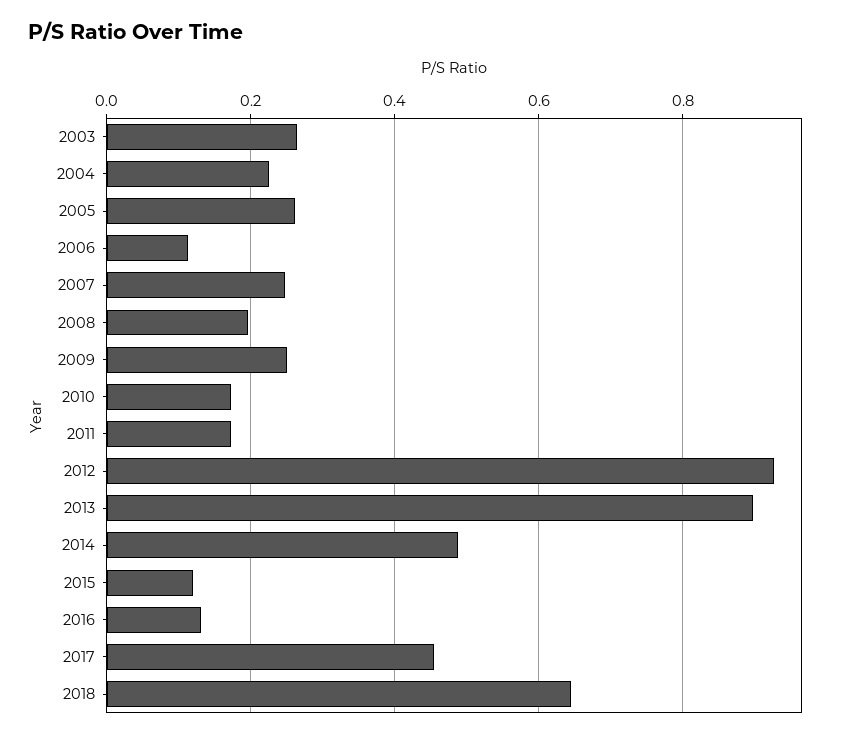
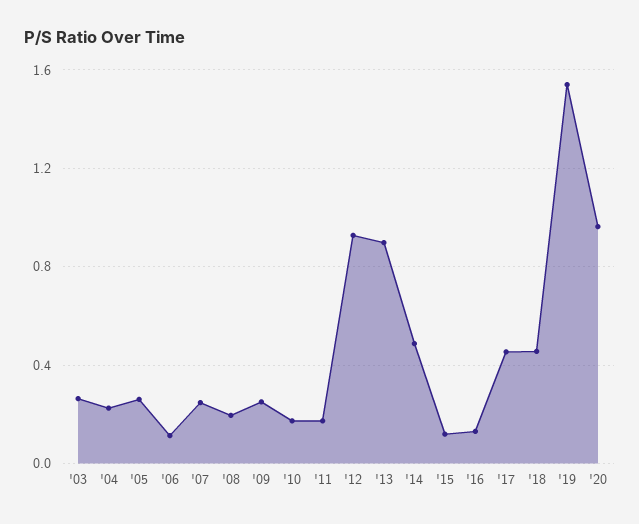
2018: 0.64 -> 0.45
'19: none -> 1.55
'20: none -> 0.95

